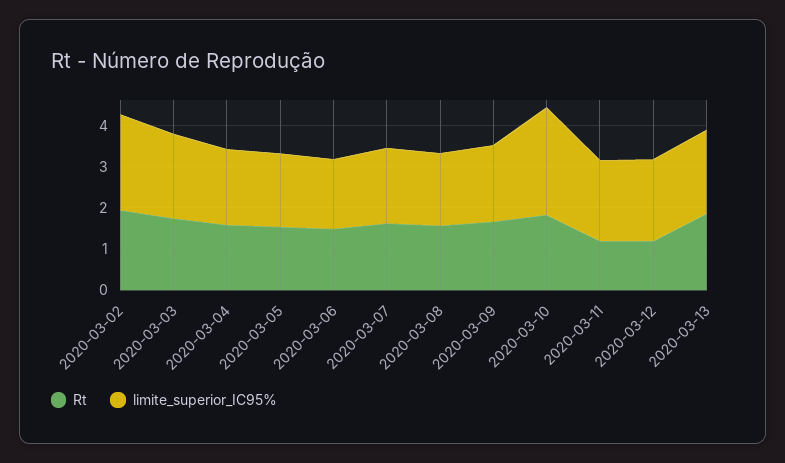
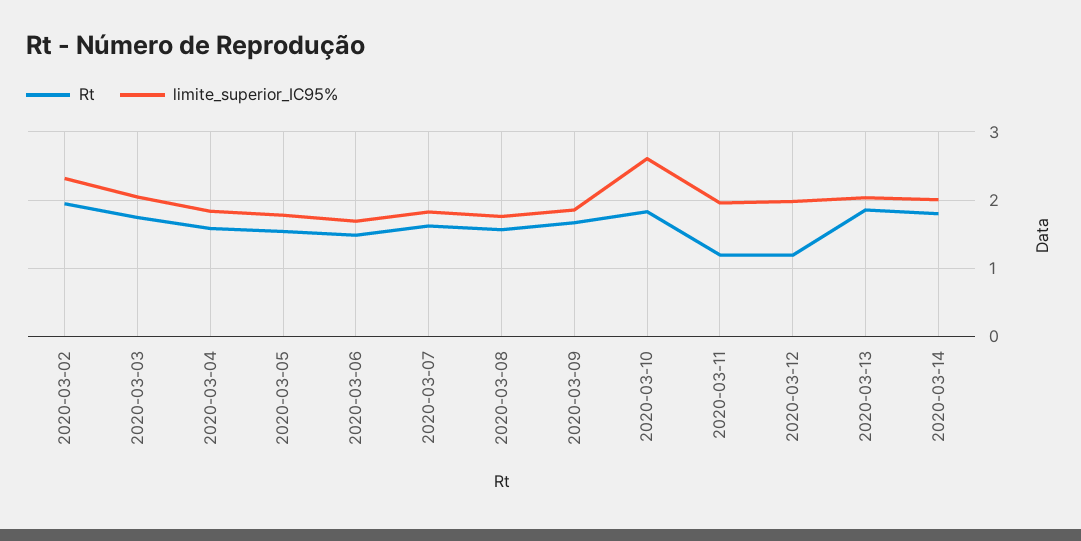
Rt, 2020-03-14: none -> 1.8
limite_superior_IC95%, 2020-03-14: none -> 2

